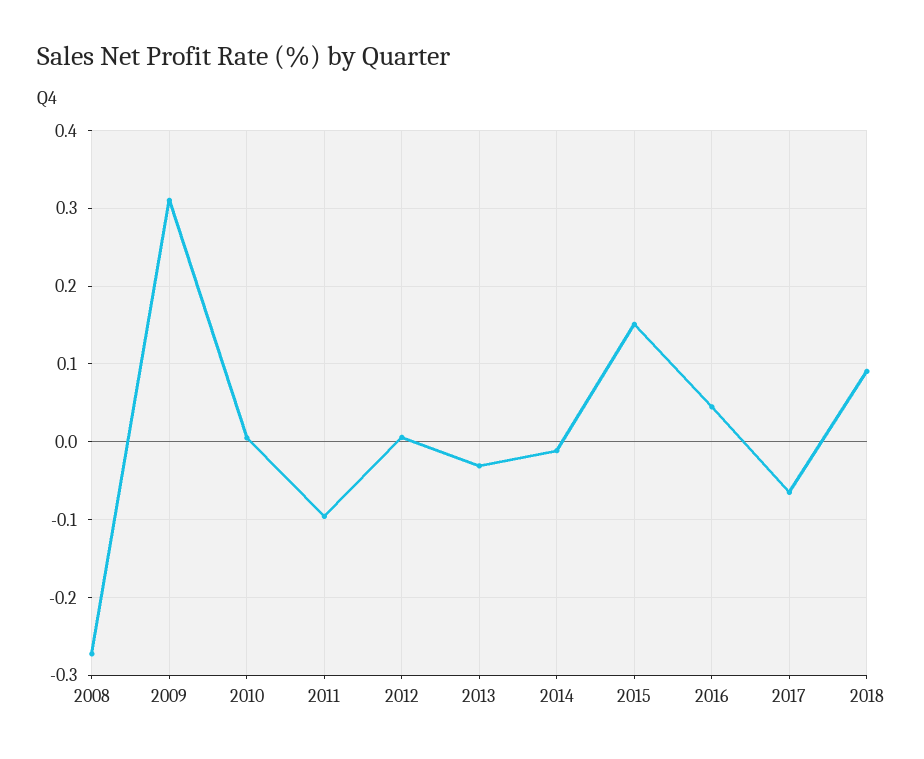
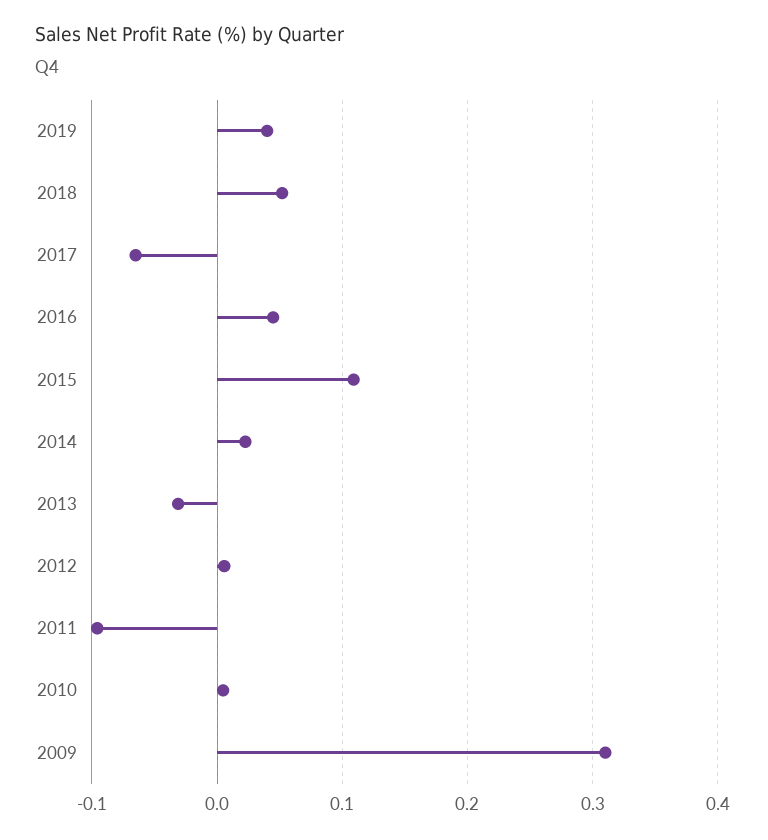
2008: -0.27 -> none
2014: -0.01 -> 0.02
2015: 0.15 -> 0.11
2018: 0.09 -> 0.05
2019: none -> 0.04

